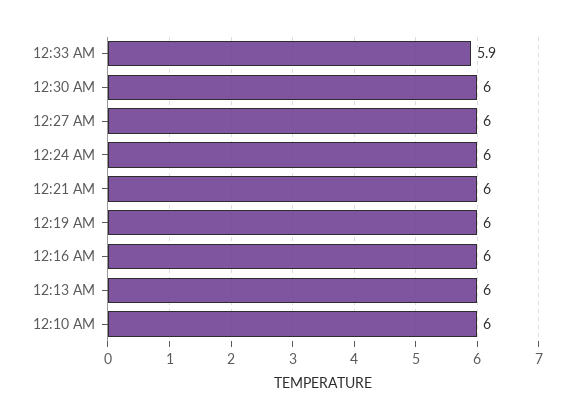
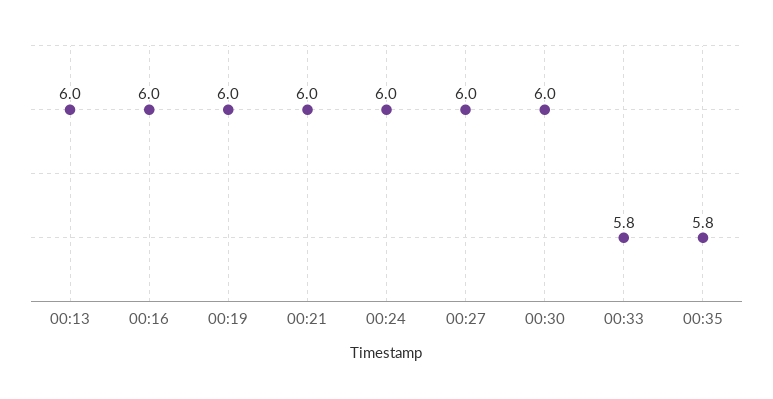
12:33 AM: 5.9 -> 5.8
12:10 AM: 6 -> none
00:35: none -> 5.8

